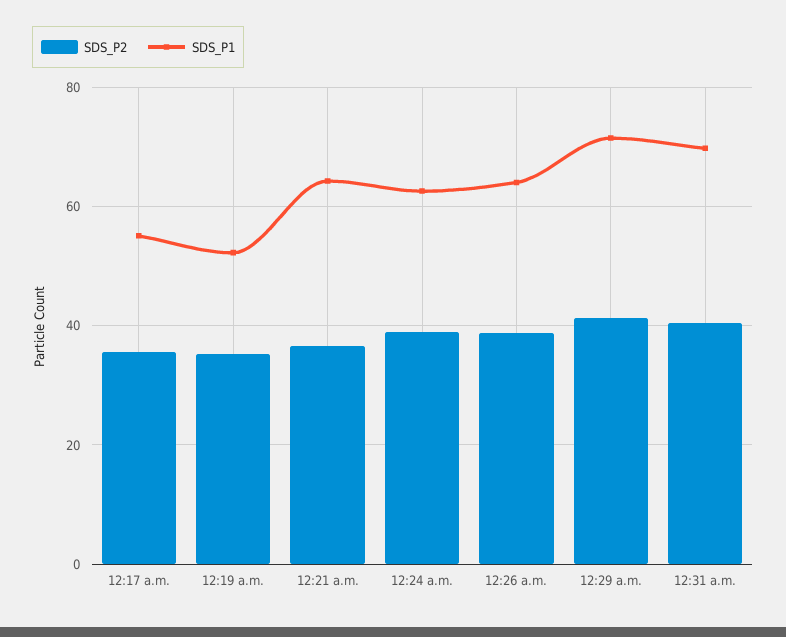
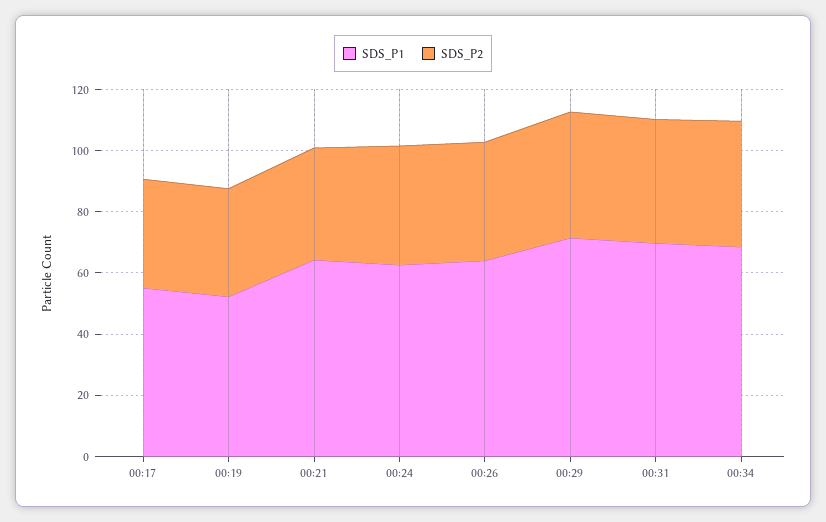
SDS_P1, 00:34: none -> 70
SDS_P2, 00:34: none -> 40

